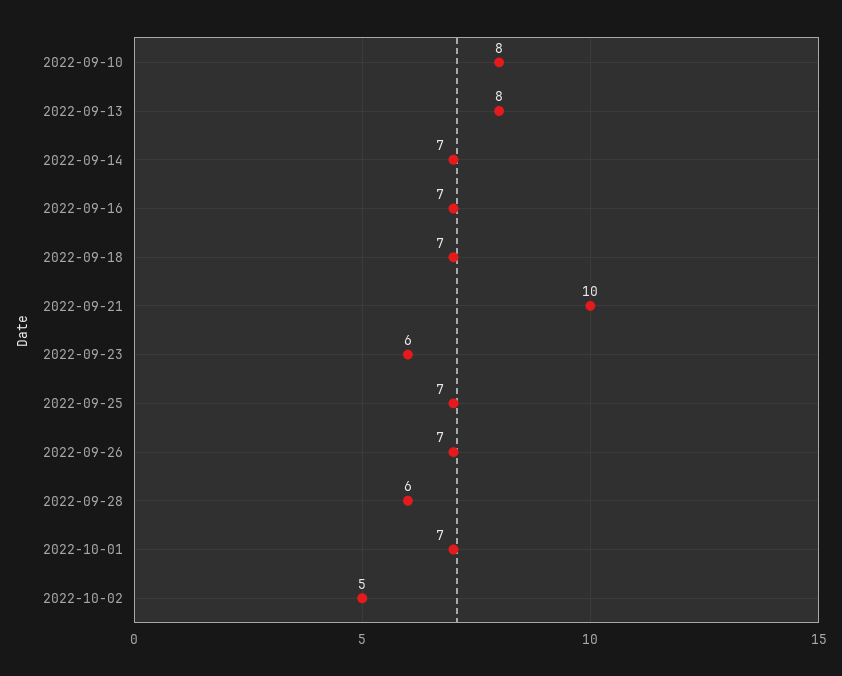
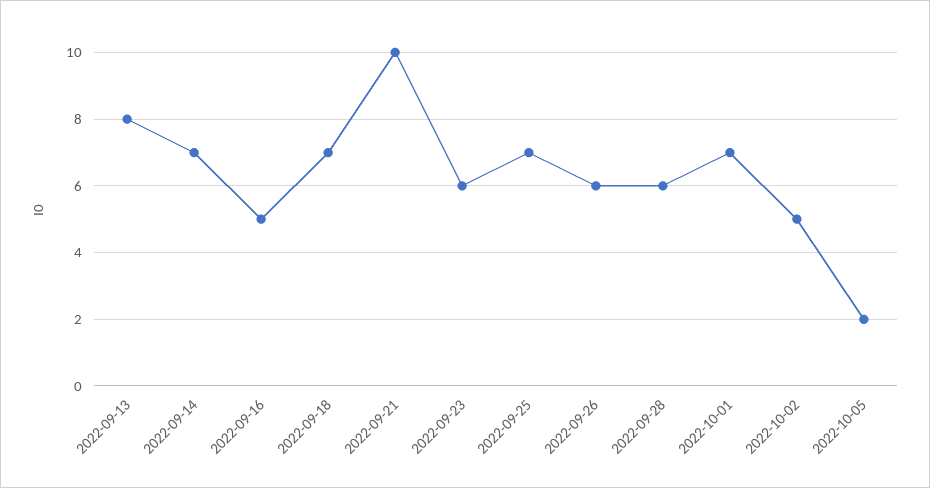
2022-09-10: 8 -> none
2022-09-16: 7 -> 5
2022-09-26: 7 -> 6
2022-10-05: none -> 2

